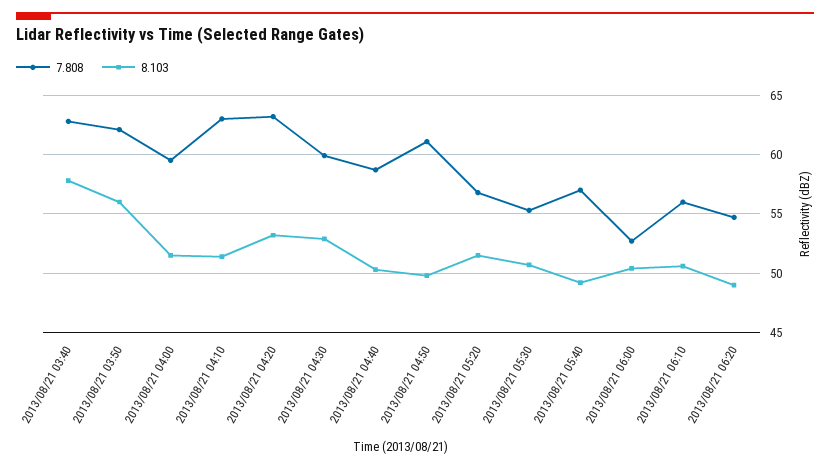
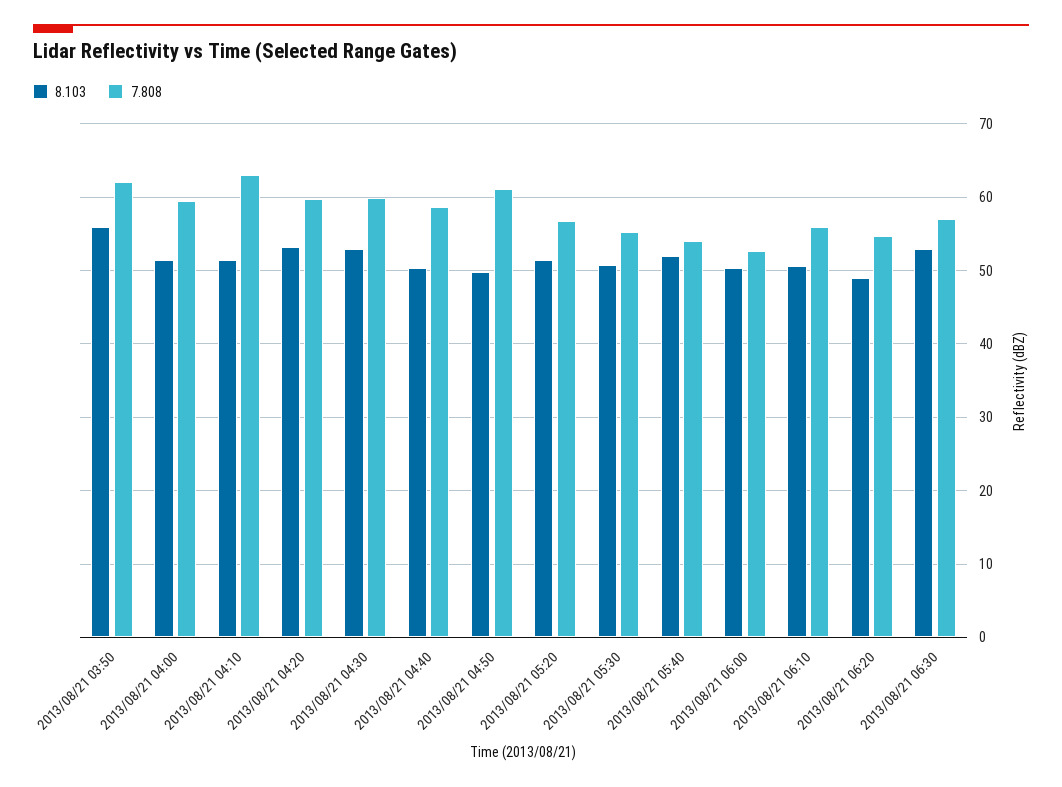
7.808, 2013/08/21 03:40: 63 -> none
8.103, 2013/08/21 03:40: 58 -> none
7.808, 2013/08/21 04:20: 63 -> 60
7.808, 2013/08/21 05:40: 57 -> 54
8.103, 2013/08/21 05:40: 49 -> 52
8.103, 2013/08/21 06:30: none -> 53
7.808, 2013/08/21 06:30: none -> 57

